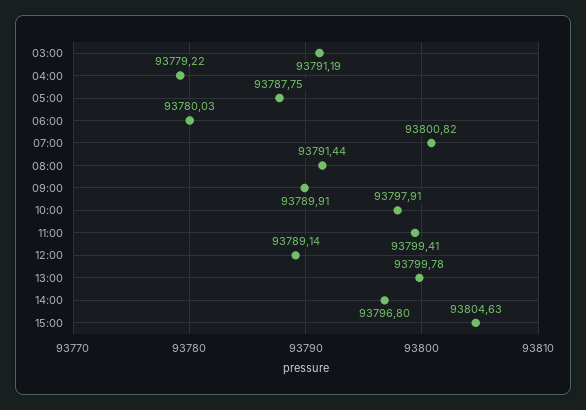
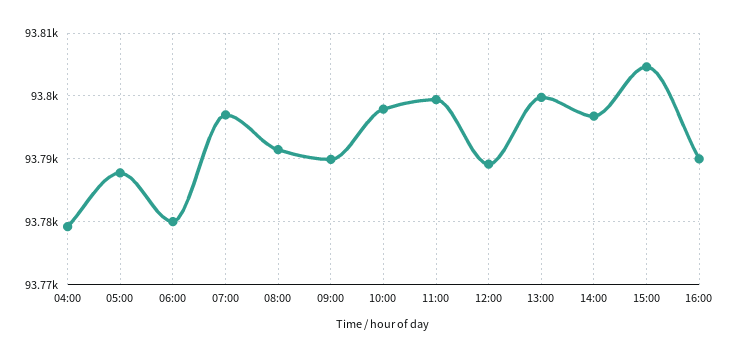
03:00: 93791.19 -> none
07:00: 93800.82 -> 93797
16:00: none -> 93790

